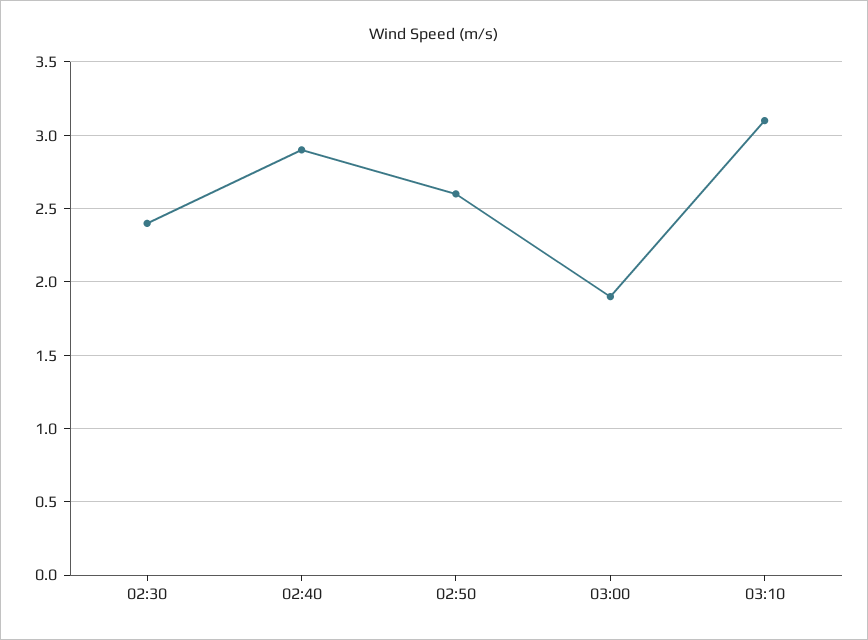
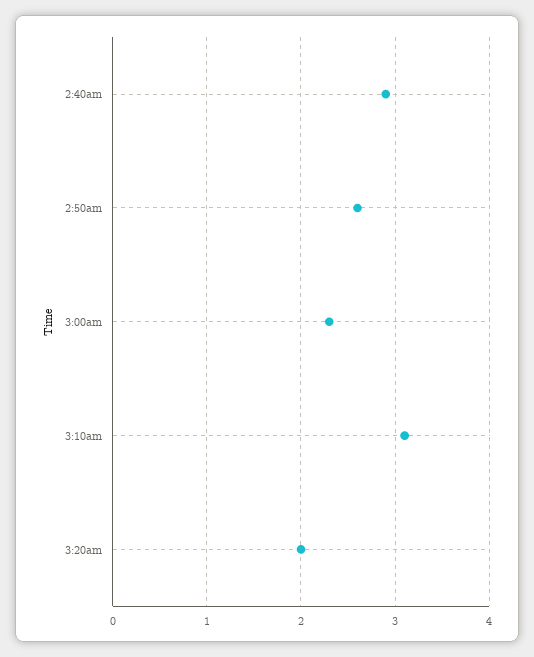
02:30: 2.4 -> none
03:00: 1.9 -> 2.3
3:20am: none -> 2

